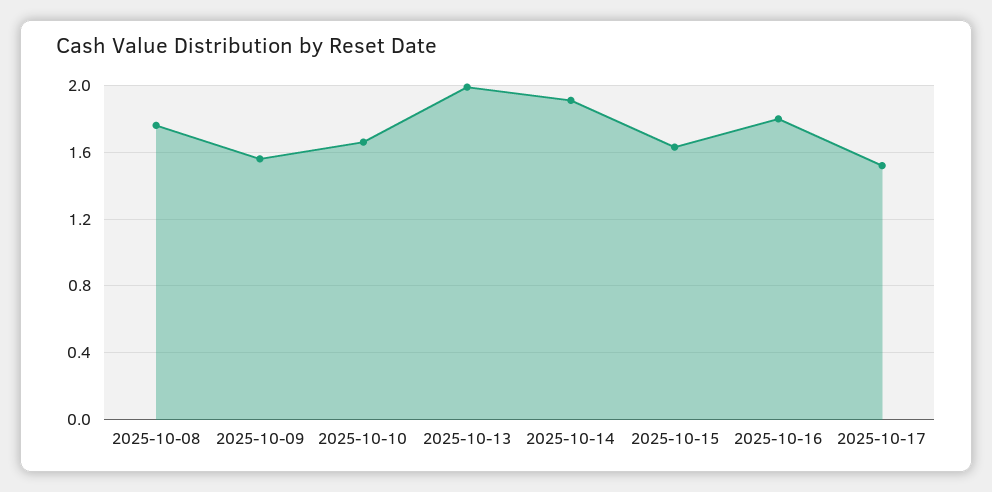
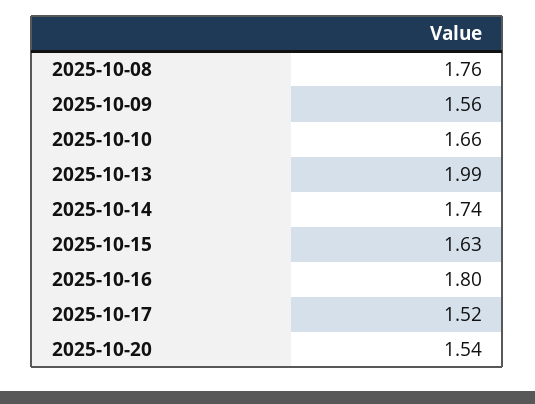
2025-10-14: 1.9 -> 1.74
2025-10-20: none -> 1.54

